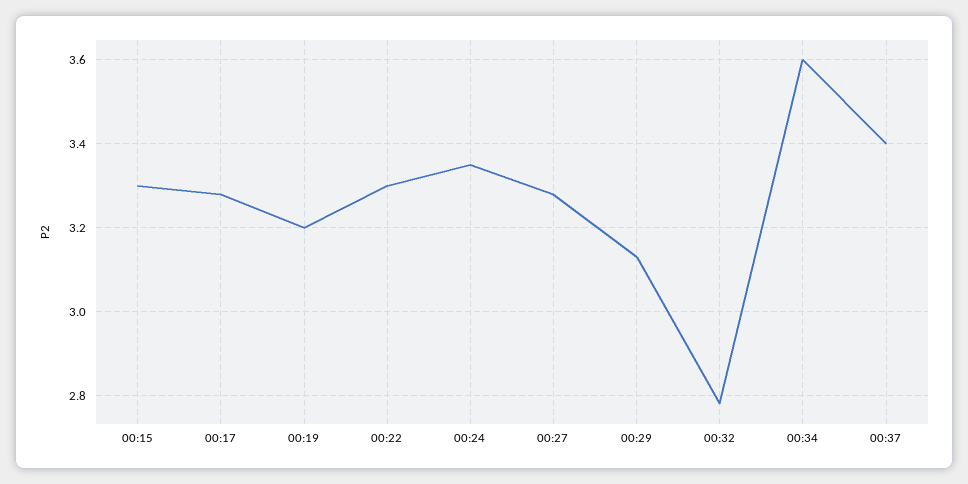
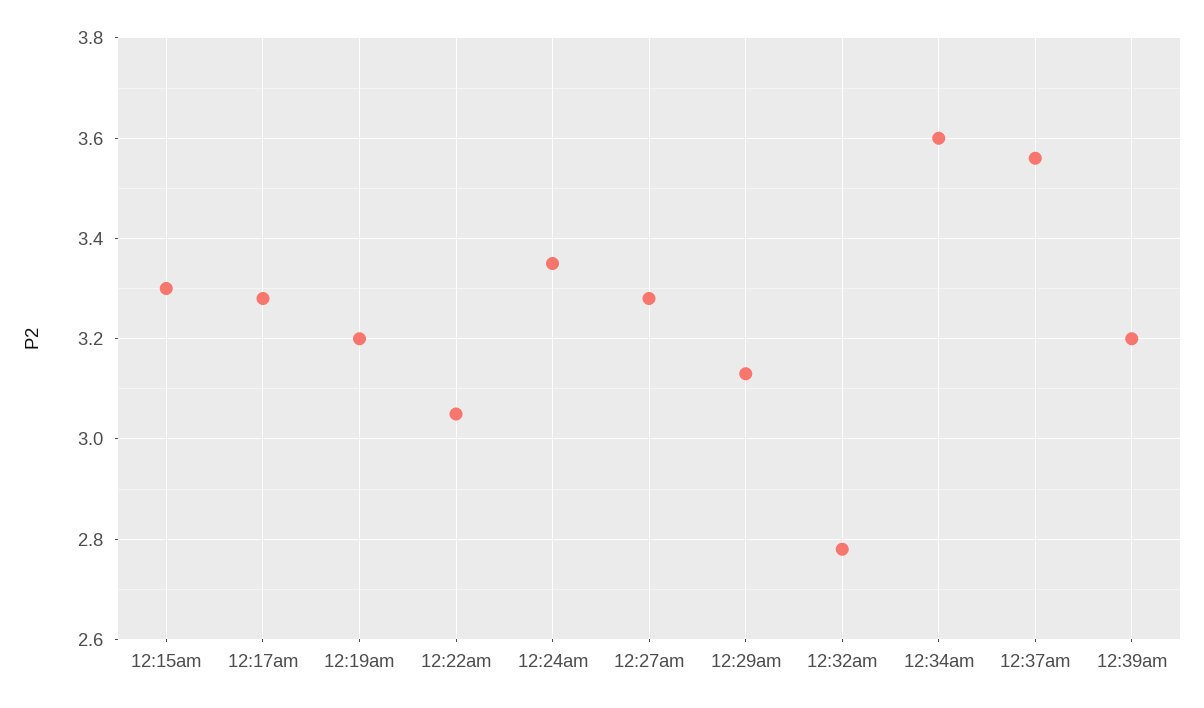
00:22: 3.3 -> 3.05
00:37: 3.4 -> 3.55
12:39am: none -> 3.2

